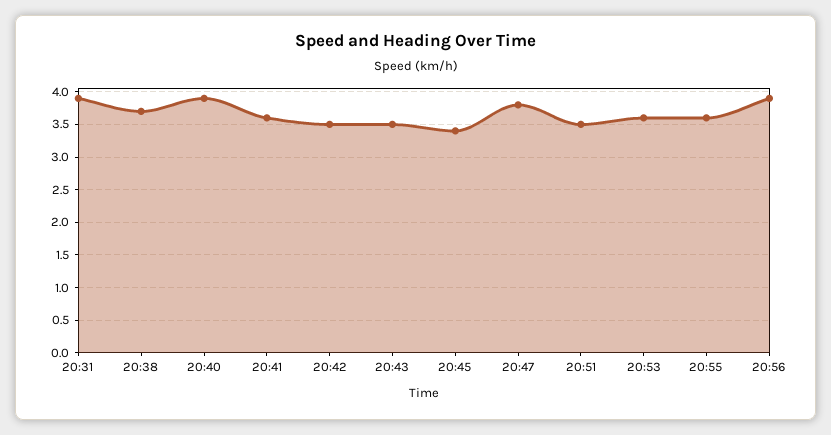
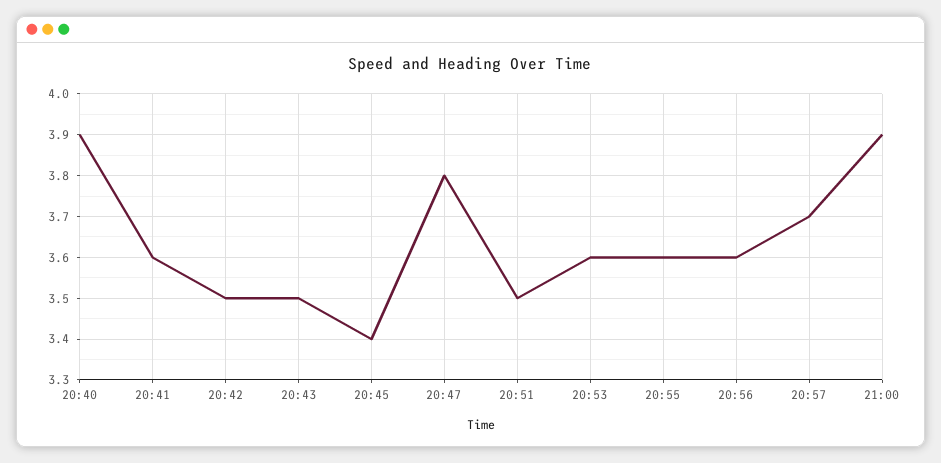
20:31: 3.9 -> none
20:38: 3.7 -> none
20:56: 3.9 -> 3.6
20:57: none -> 3.7
21:00: none -> 3.9

